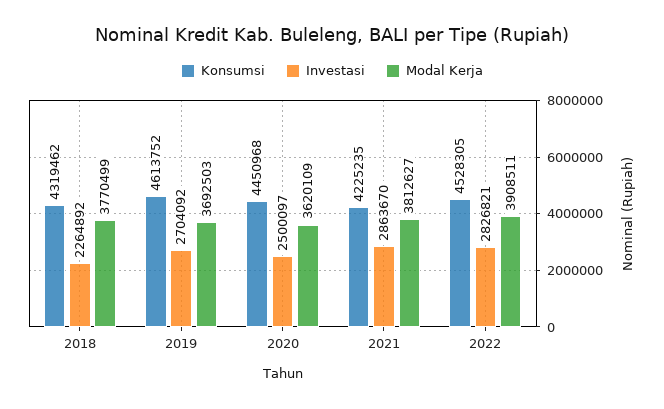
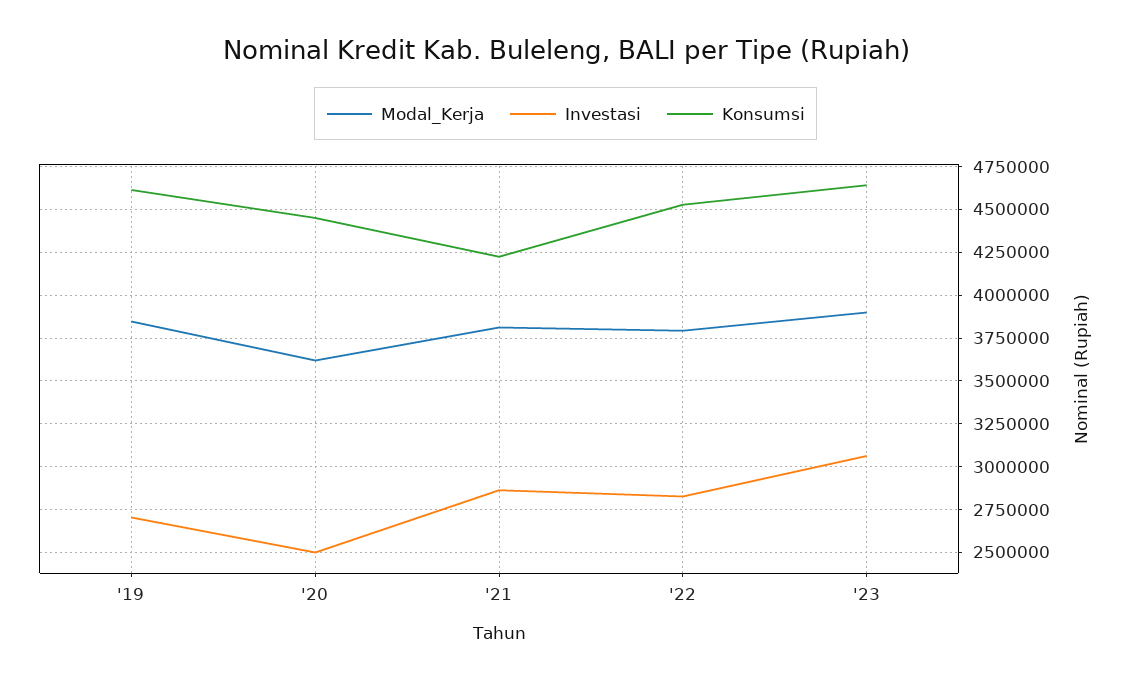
Konsumsi, 2018: 4319462 -> none
Investasi, 2018: 2264892 -> none
Modal Kerja, 2018: 3770499 -> none
Modal Kerja, 2019: 3692503 -> 3850000
Modal Kerja, 2022: 3908511 -> 3800000
Modal Kerja, '23: none -> 3900000
Investasi, '23: none -> 3050000
Konsumsi, '23: none -> 4650000

